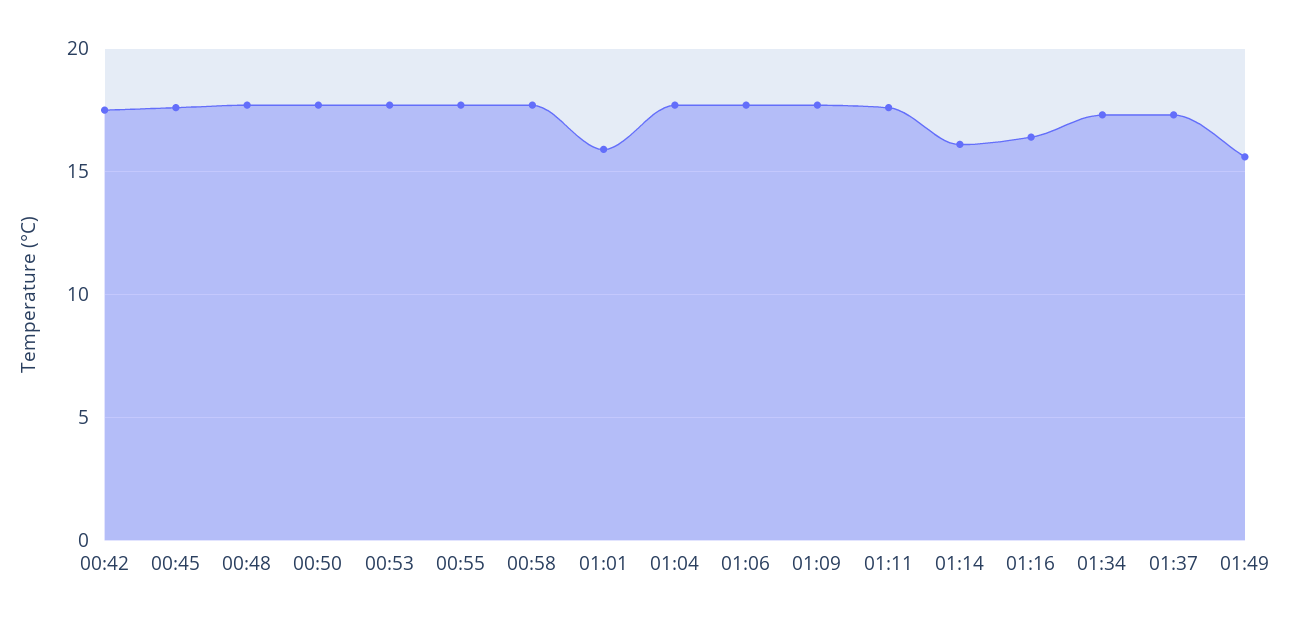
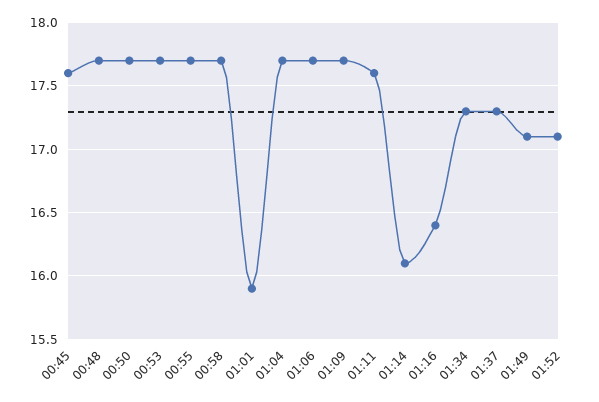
00:42: 17.5 -> none
01:49: 15.5 -> 17.1
01:52: none -> 17.1

